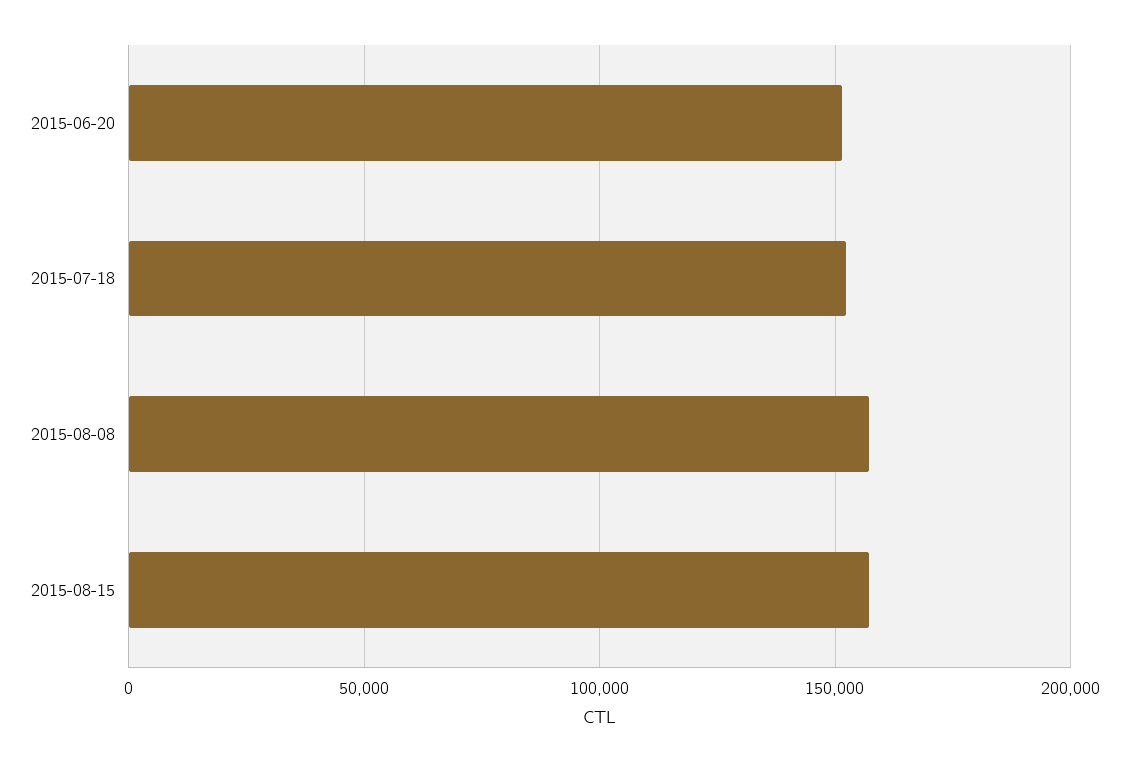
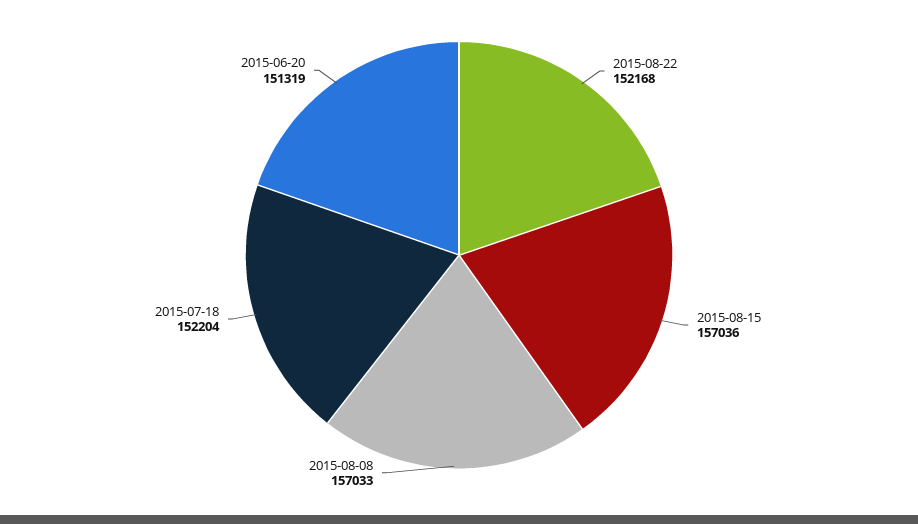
2015-08-22: none -> 152168

